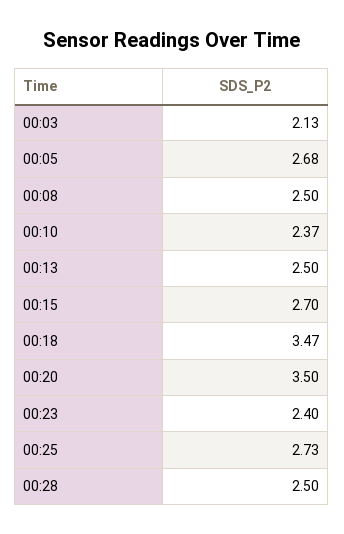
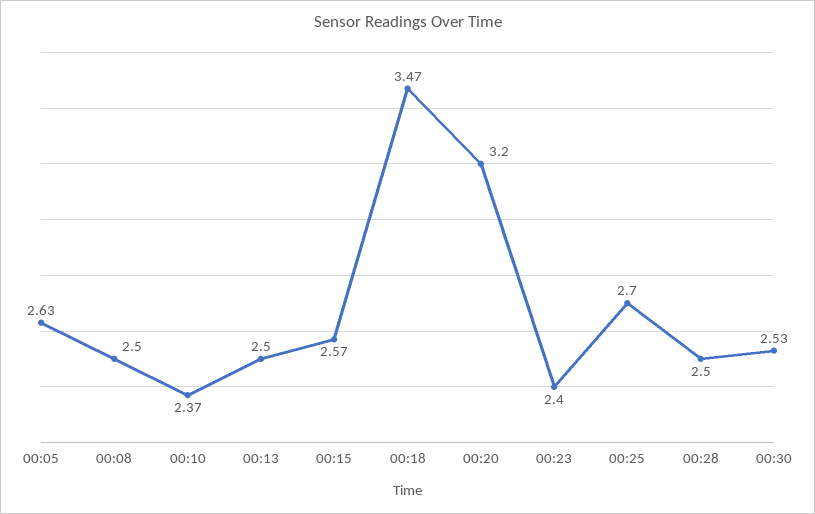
00:03: 2.13 -> none
00:05: 2.68 -> 2.63
00:15: 2.7 -> 2.57
00:20: 3.5 -> 3.2
00:25: 2.73 -> 2.7
00:30: none -> 2.53

